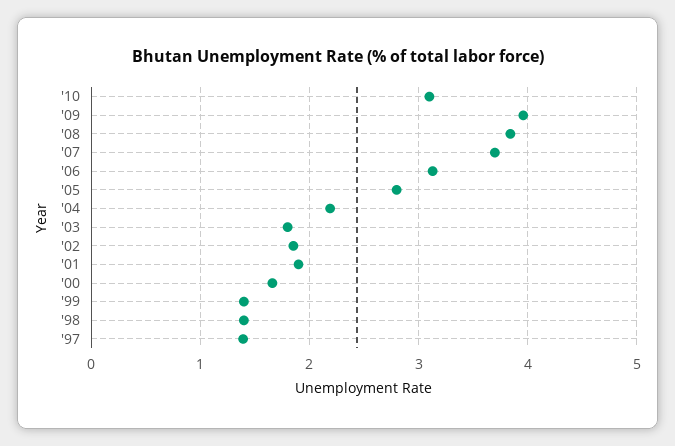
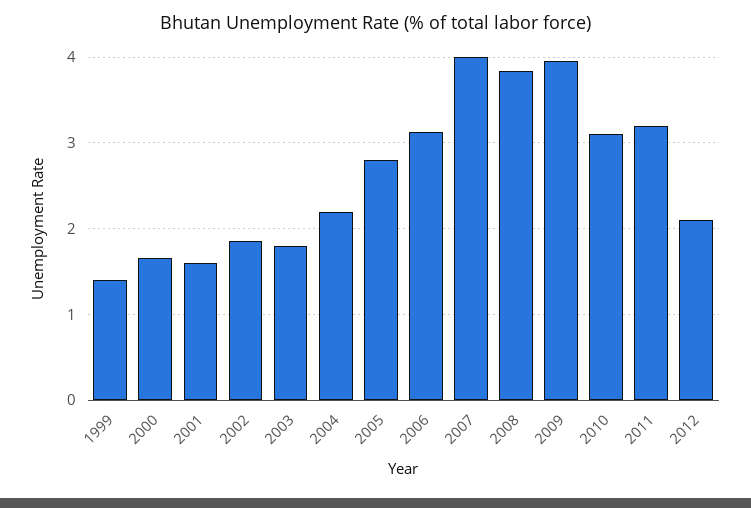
'07: 3.7 -> 4
'01: 1.9 -> 1.6
'98: 1.4 -> none
'97: 1.4 -> none
2011: none -> 3.2
2012: none -> 2.1

